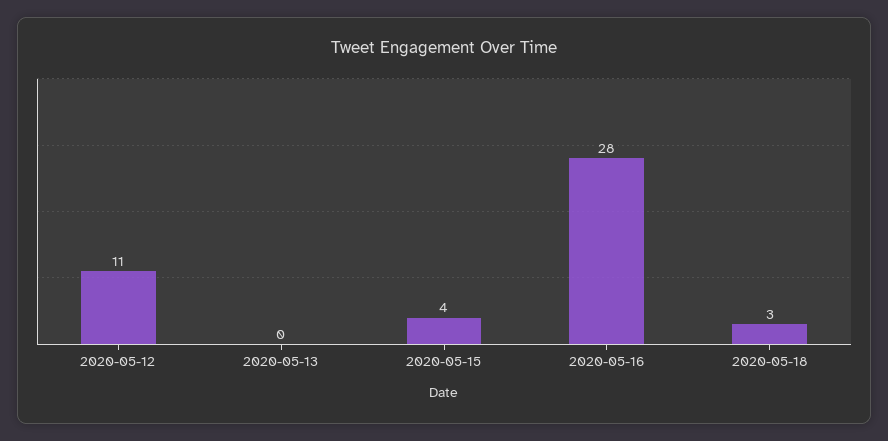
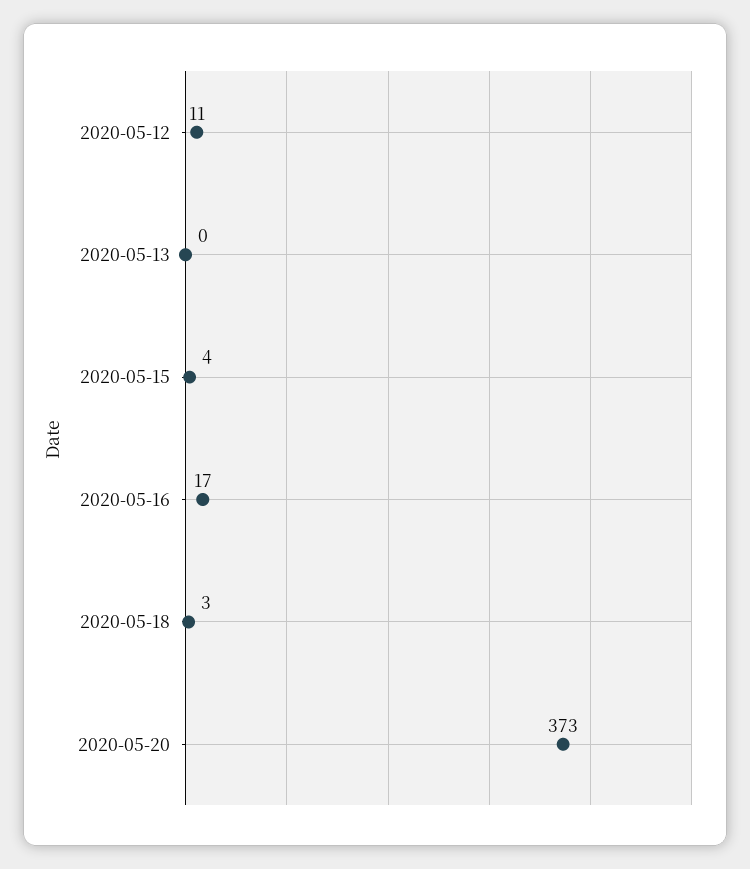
2020-05-16: 28 -> 17
2020-05-20: none -> 373

